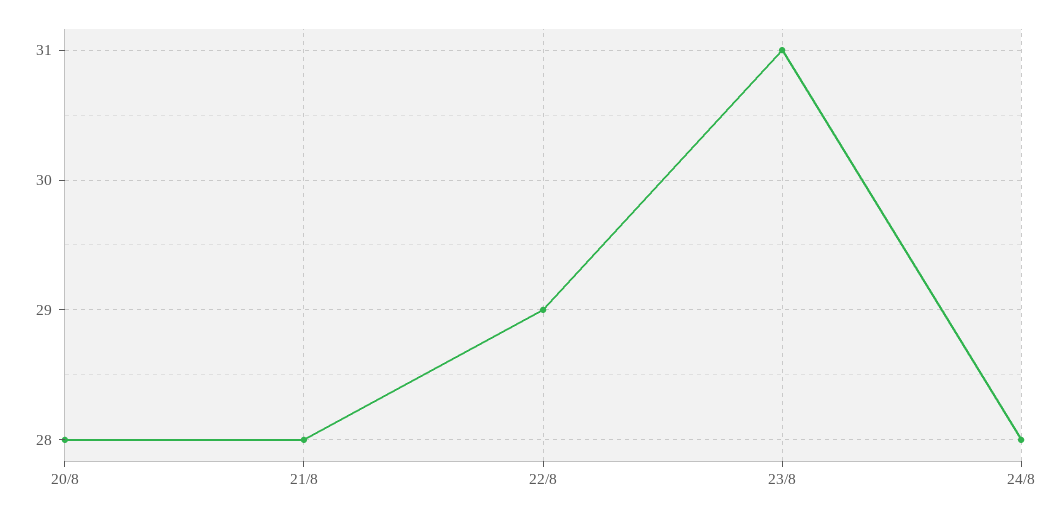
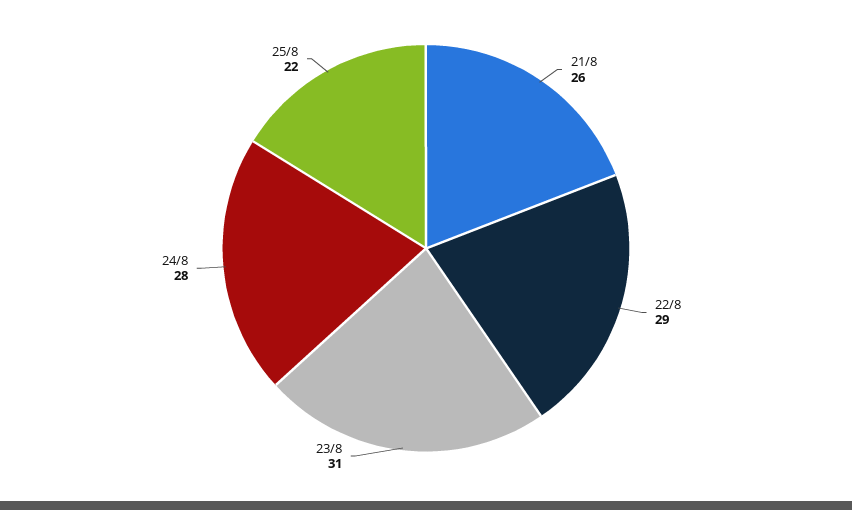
20/8: 28 -> none
21/8: 28 -> 26
25/8: none -> 22

